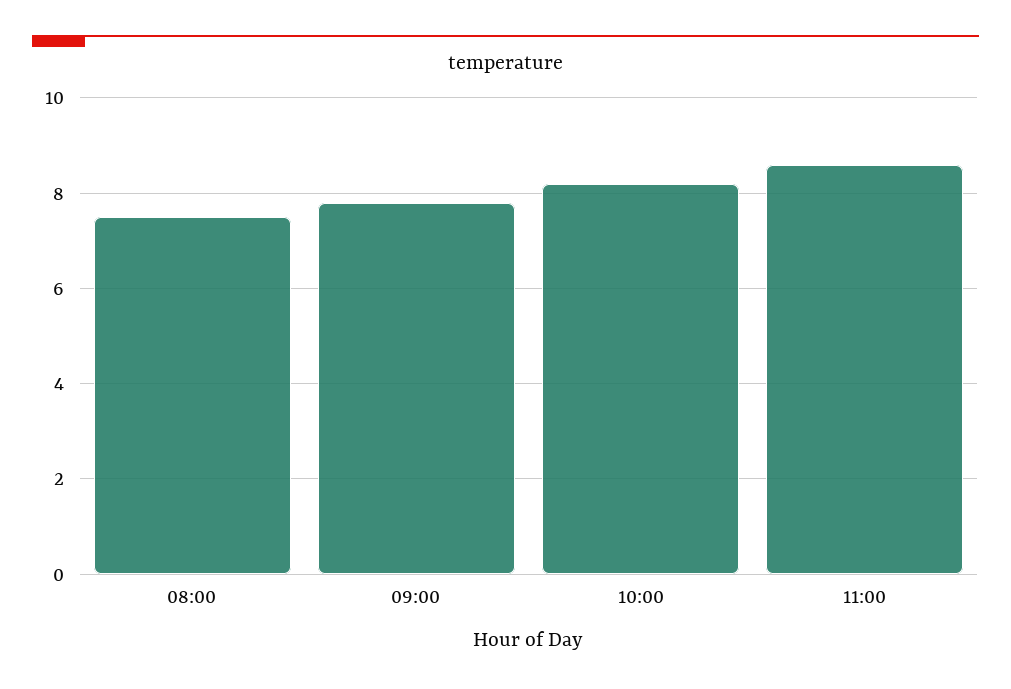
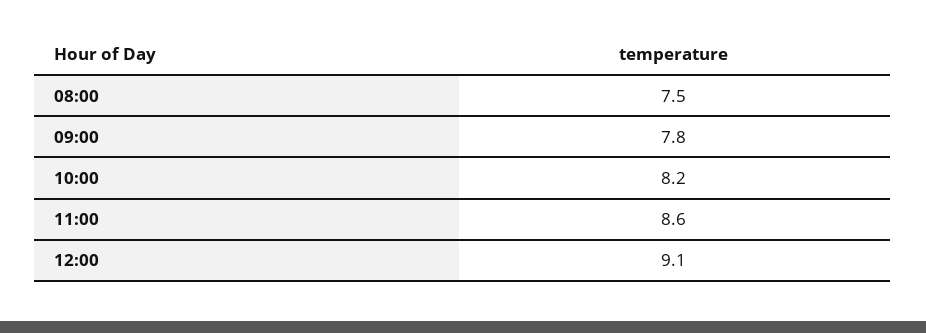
12:00: none -> 9.1

